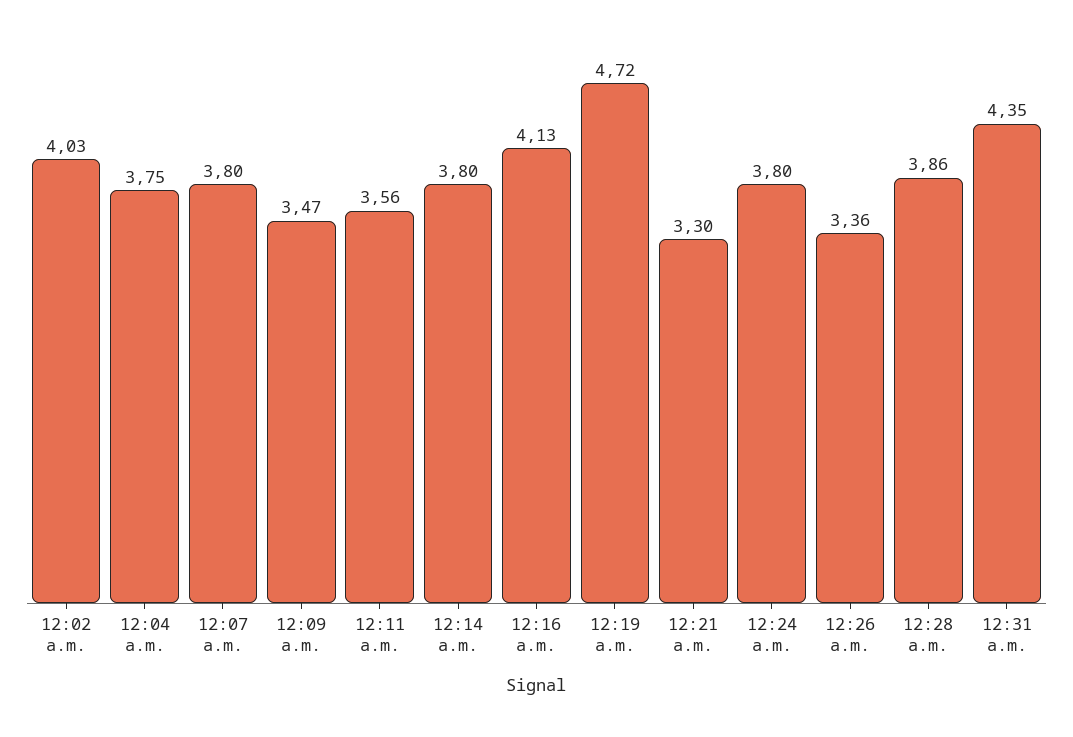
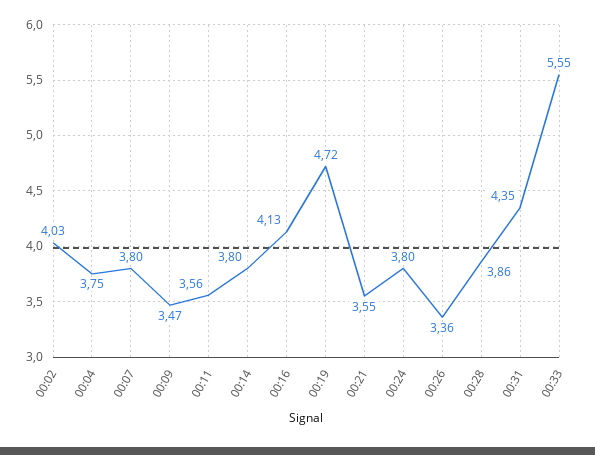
12:21 a.m.: 3.3 -> 3.55
00:33: none -> 5.55

